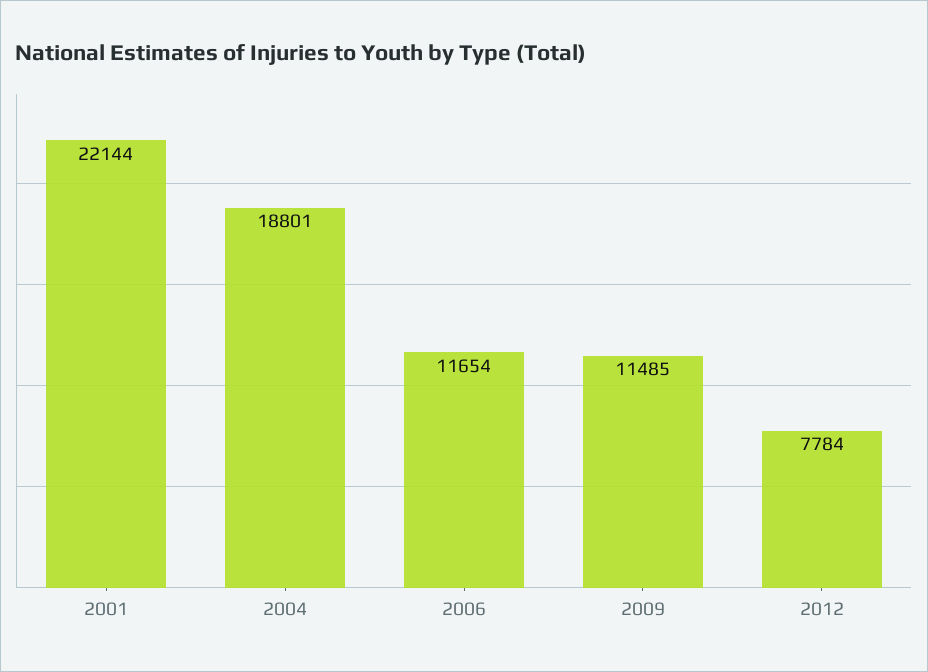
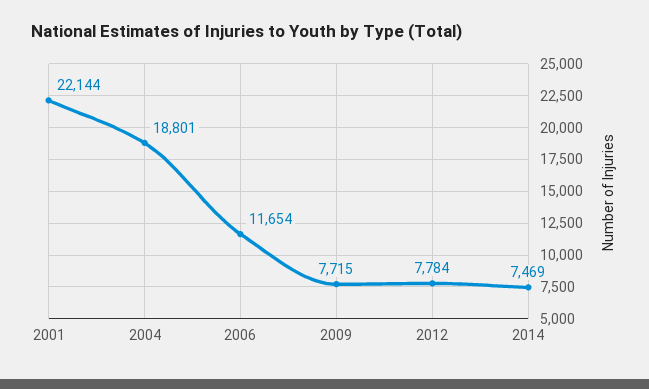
2009: 11485 -> 7715
2014: none -> 7469

